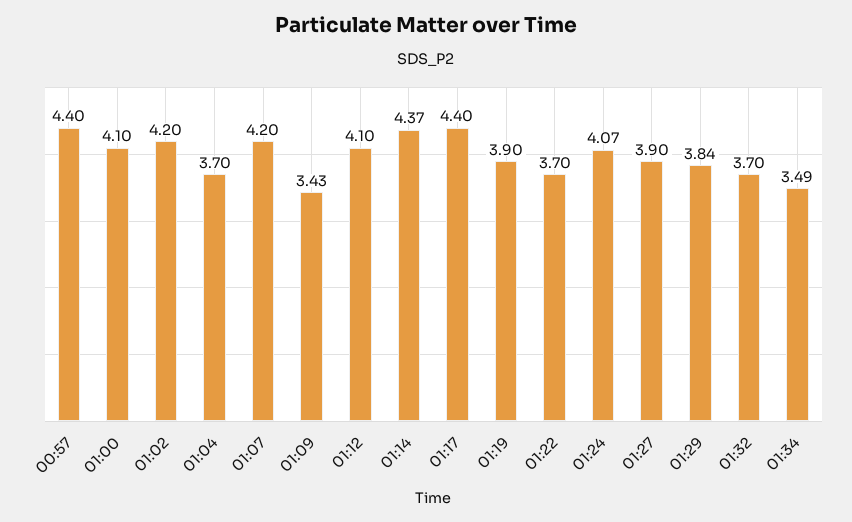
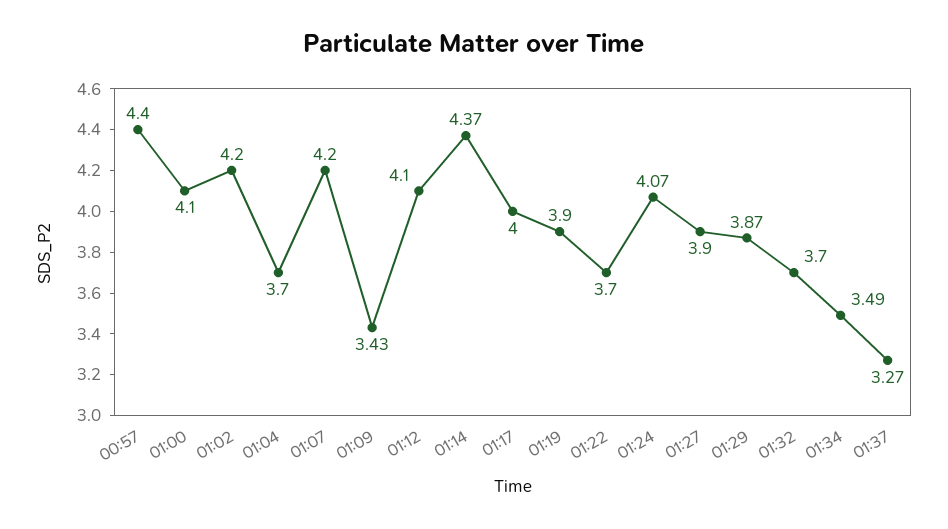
01:17: 4.4 -> 4
01:29: 3.84 -> 3.87
01:37: none -> 3.27

